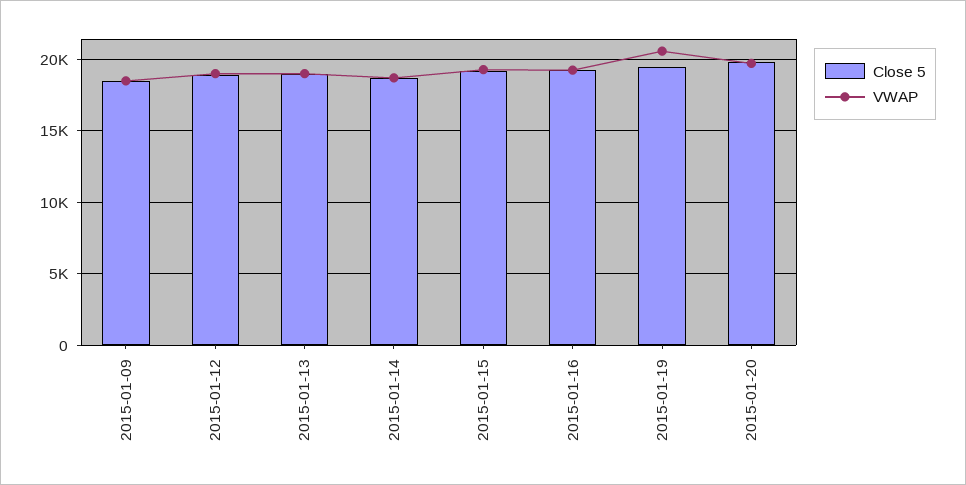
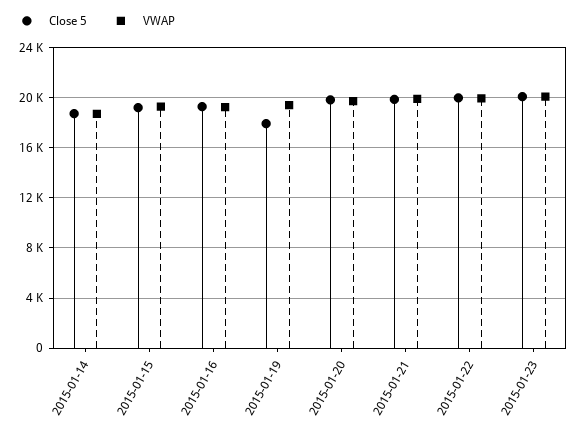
Close 5, 2015-01-09: 18500 -> none
VWAP, 2015-01-09: 18500 -> none
Close 5, 2015-01-12: 19000 -> none
VWAP, 2015-01-12: 19000 -> none
Close 5, 2015-01-13: 19000 -> none
VWAP, 2015-01-13: 19000 -> none
Close 5, 2015-01-19: 19500 -> 18000
VWAP, 2015-01-19: 20500 -> 19500
Close 5, 2015-01-21: none -> 20000
VWAP, 2015-01-21: none -> 20000
Close 5, 2015-01-22: none -> 20000
VWAP, 2015-01-22: none -> 20000
Close 5, 2015-01-23: none -> 20000
VWAP, 2015-01-23: none -> 20000

